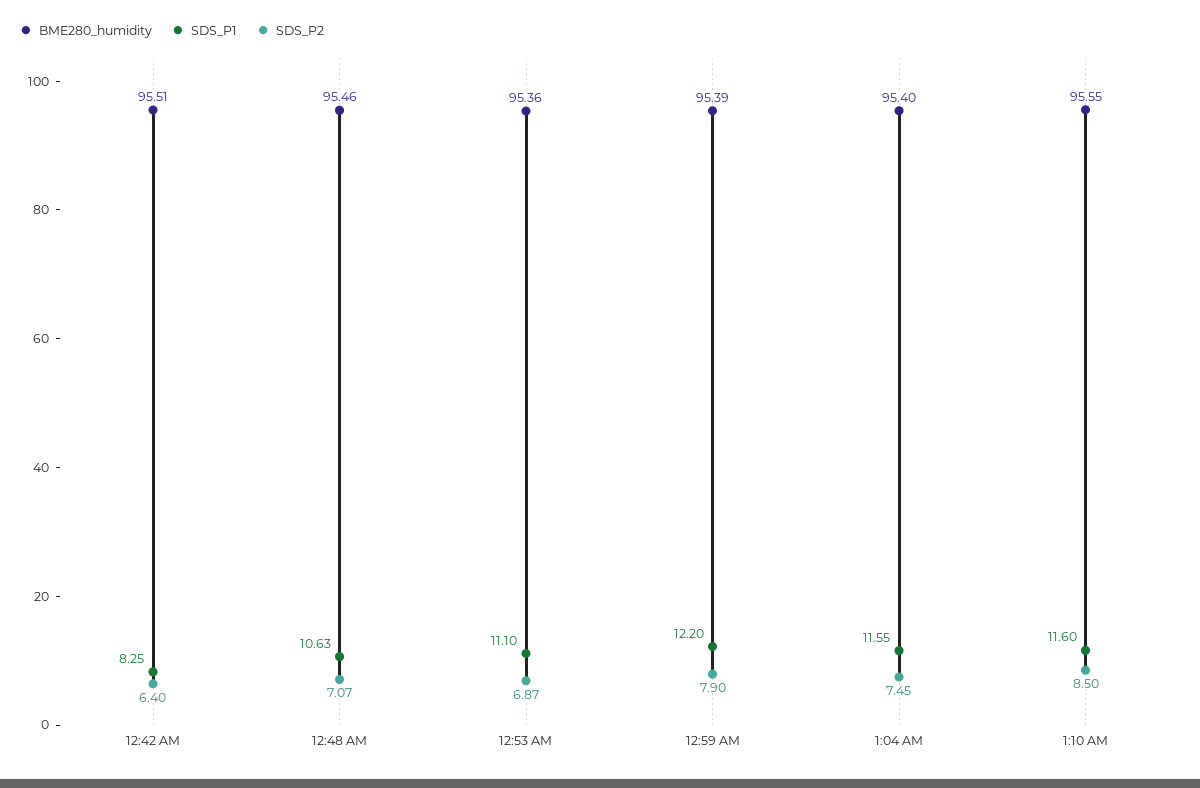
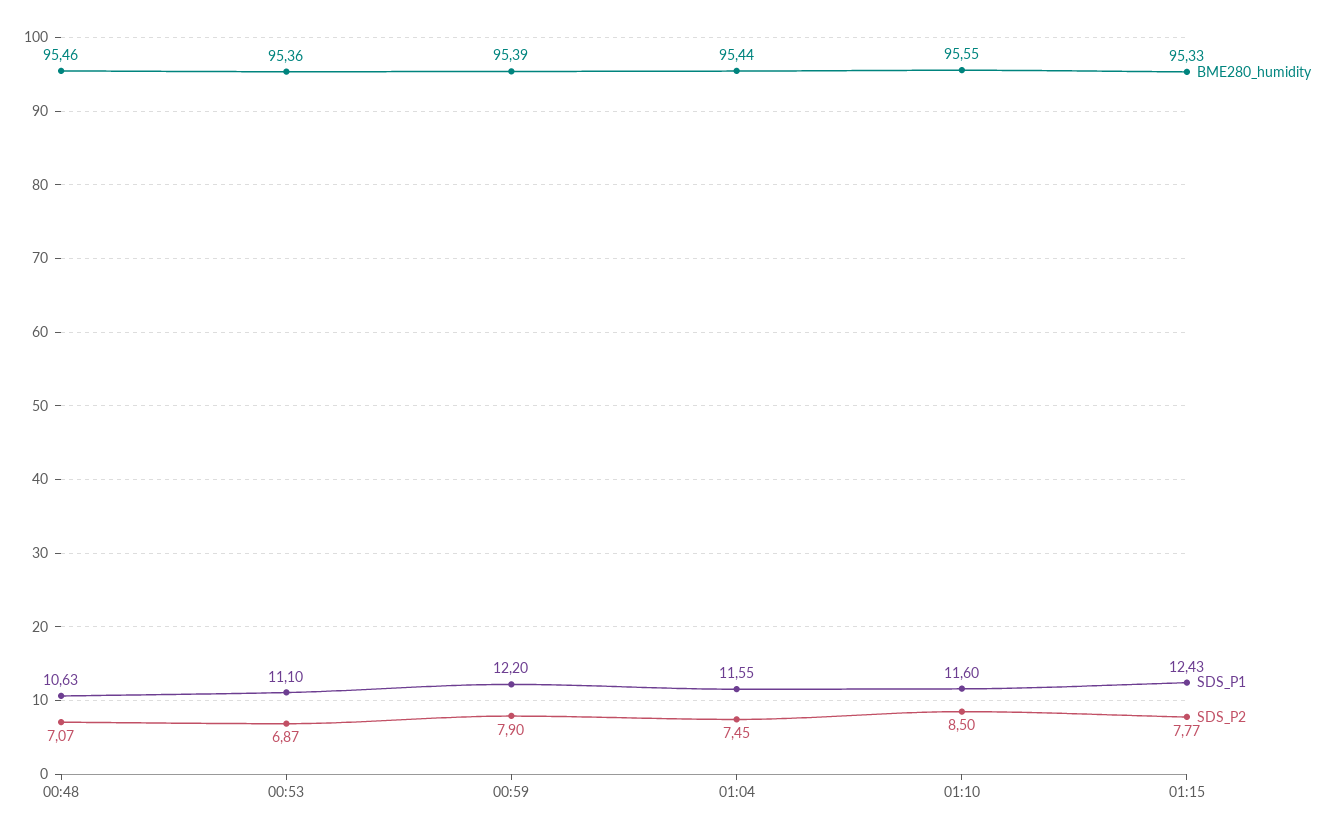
BME280_humidity, 12:42 AM: 95.51 -> none
SDS_P1, 12:42 AM: 8.25 -> none
SDS_P2, 12:42 AM: 6.4 -> none
BME280_humidity, 1:04 AM: 95.4 -> 95.44
BME280_humidity, 01:15: none -> 95.33
SDS_P1, 01:15: none -> 12.43
SDS_P2, 01:15: none -> 7.77

